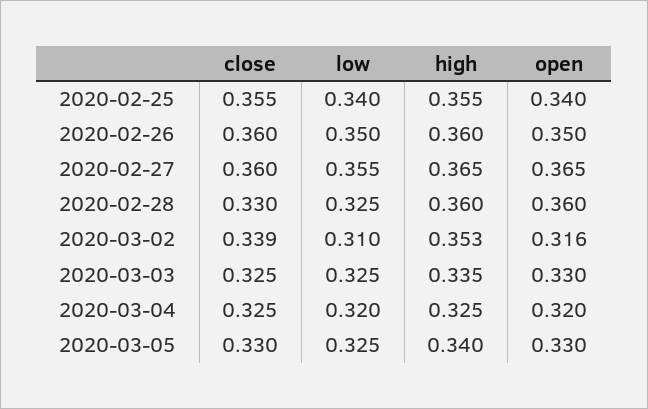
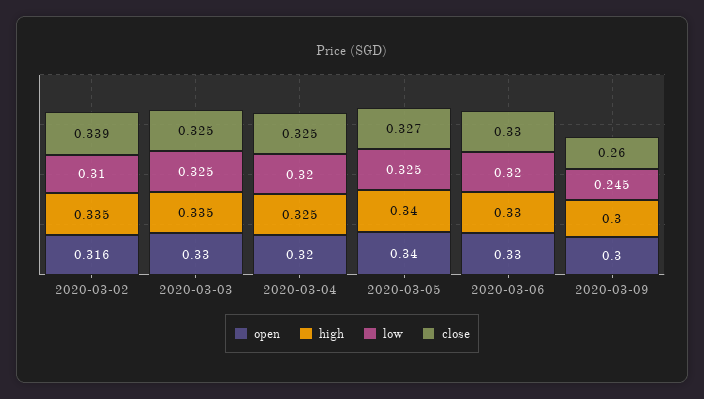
close, 2020-02-25: 0.355 -> none
low, 2020-02-25: 0.34 -> none
high, 2020-02-25: 0.355 -> none
open, 2020-02-25: 0.34 -> none
close, 2020-02-26: 0.36 -> none
low, 2020-02-26: 0.35 -> none
high, 2020-02-26: 0.36 -> none
open, 2020-02-26: 0.35 -> none
close, 2020-02-27: 0.36 -> none
low, 2020-02-27: 0.355 -> none
high, 2020-02-27: 0.365 -> none
open, 2020-02-27: 0.365 -> none
close, 2020-02-28: 0.33 -> none
low, 2020-02-28: 0.325 -> none
high, 2020-02-28: 0.36 -> none
open, 2020-02-28: 0.36 -> none
high, 2020-03-02: 0.353 -> 0.335
close, 2020-03-05: 0.33 -> 0.327
open, 2020-03-05: 0.33 -> 0.34
open, 2020-03-06: none -> 0.33
high, 2020-03-06: none -> 0.33
low, 2020-03-06: none -> 0.32
close, 2020-03-06: none -> 0.33
open, 2020-03-09: none -> 0.3
high, 2020-03-09: none -> 0.3
low, 2020-03-09: none -> 0.245
close, 2020-03-09: none -> 0.26

